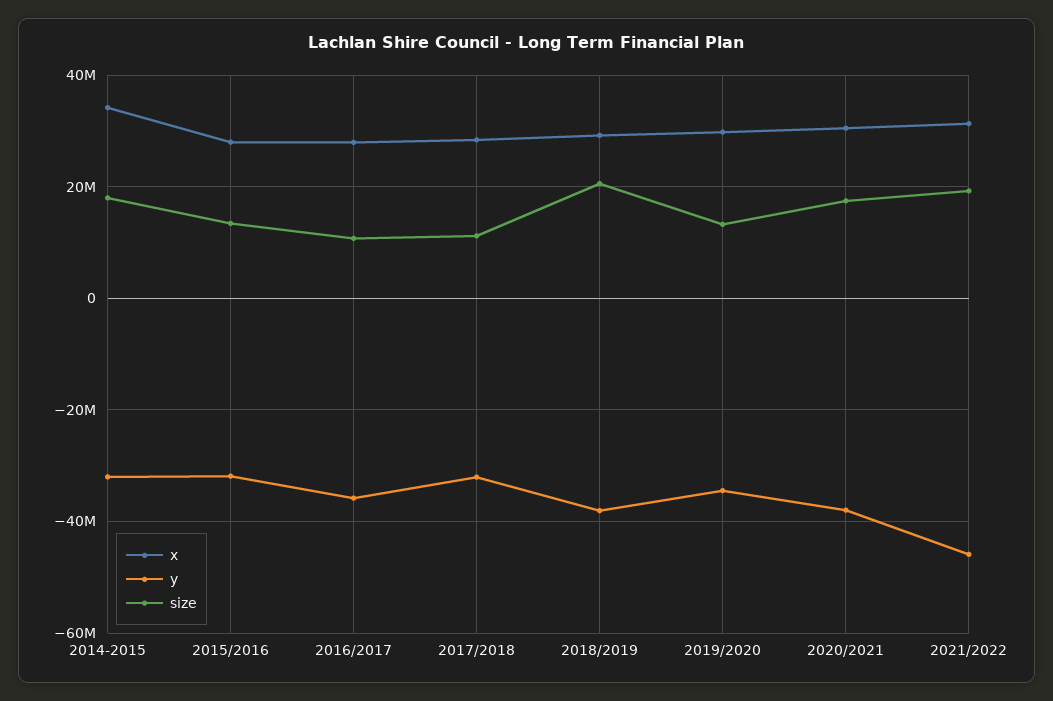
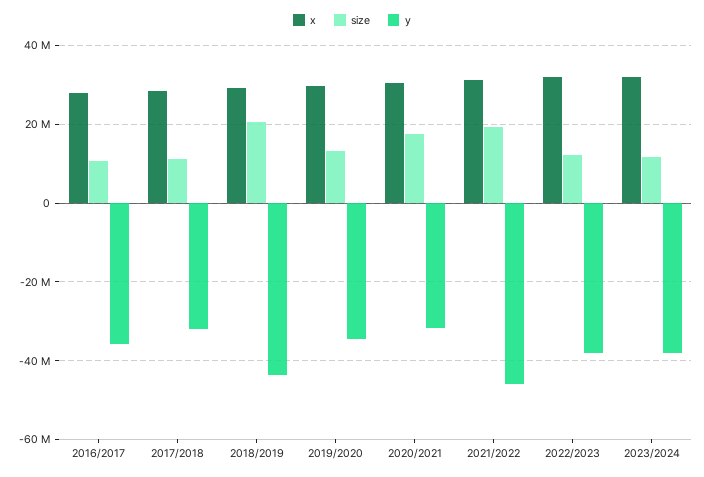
x, 2014-2015: 34000000 -> none
y, 2014-2015: -32000000 -> none
size, 2014-2015: 18000000 -> none
x, 2015/2016: 28000000 -> none
y, 2015/2016: -32000000 -> none
size, 2015/2016: 14000000 -> none
y, 2018/2019: -38000000 -> -44000000
y, 2020/2021: -38000000 -> -32000000
x, 2022/2023: none -> 32000000
size, 2022/2023: none -> 12000000
y, 2022/2023: none -> -38000000
x, 2023/2024: none -> 32000000
size, 2023/2024: none -> 12000000
y, 2023/2024: none -> -38000000

